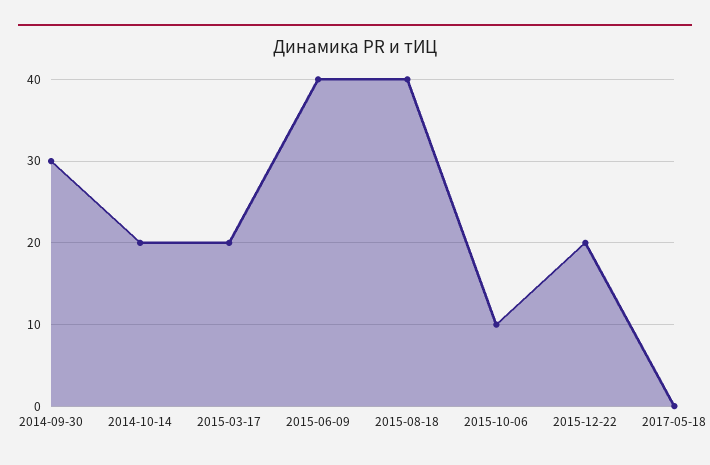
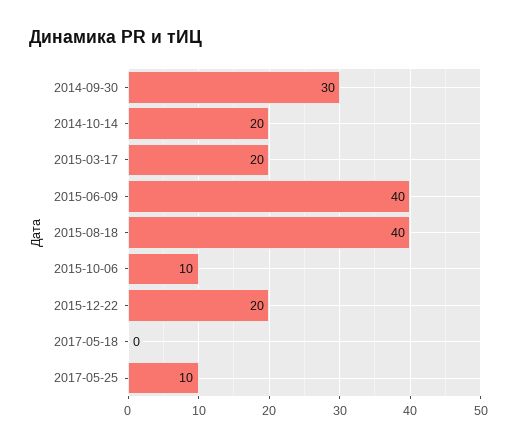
2017-05-25: none -> 10

